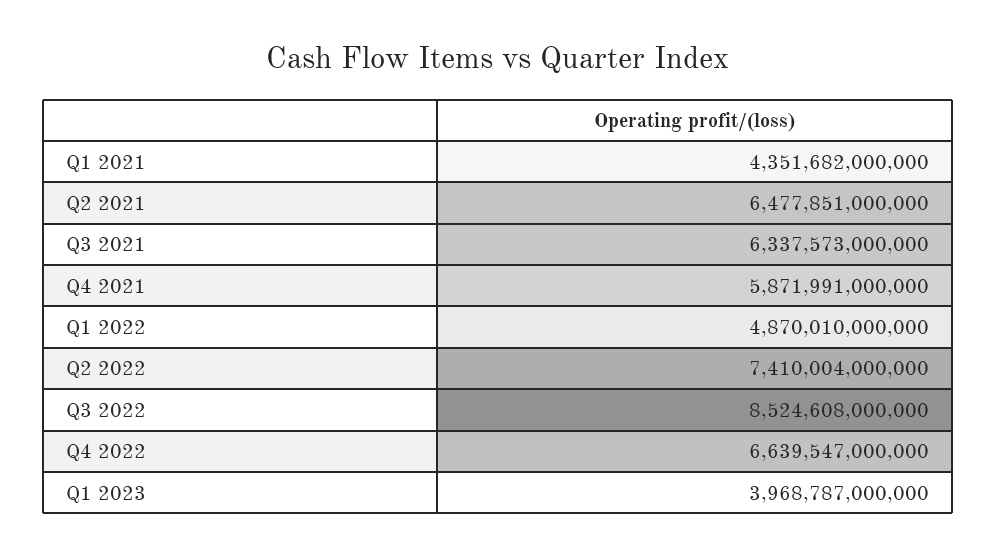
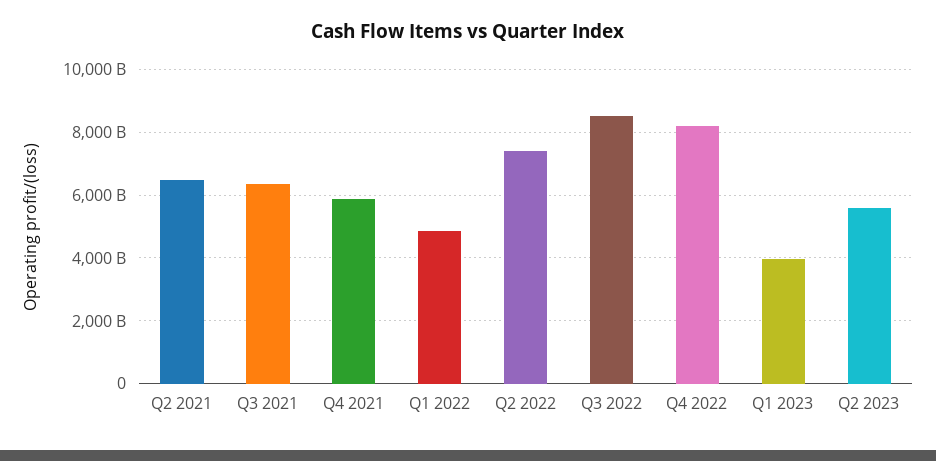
Q1 2021: 4351682000000 -> none
Q4 2022: 6639547000000 -> 8200000000000
Q2 2023: none -> 5600000000000

